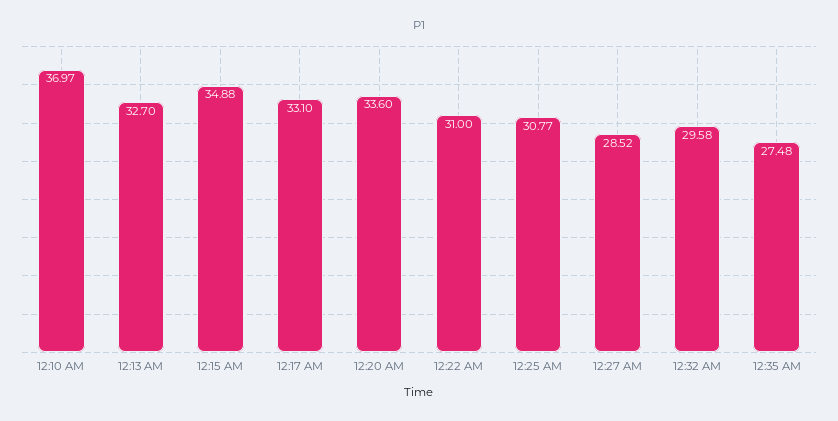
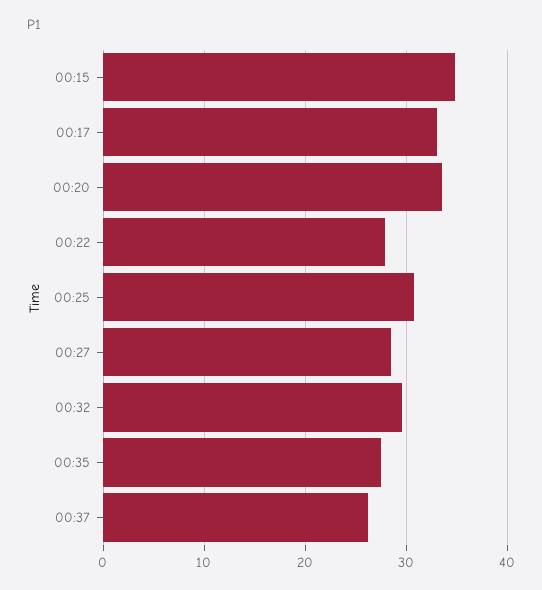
12:10 AM: 36.97 -> none
12:13 AM: 32.7 -> none
12:22 AM: 31 -> 28
00:37: none -> 26

